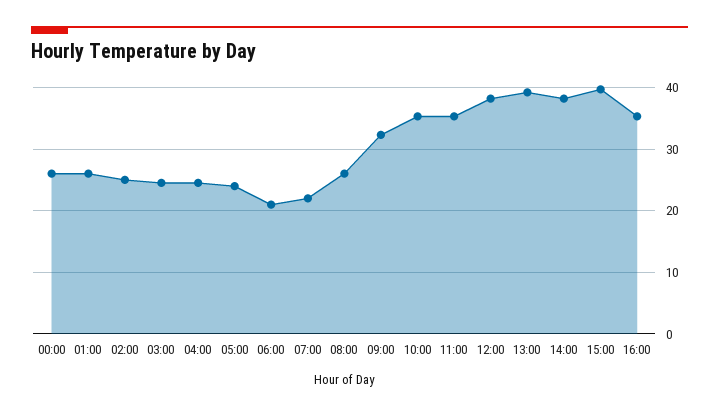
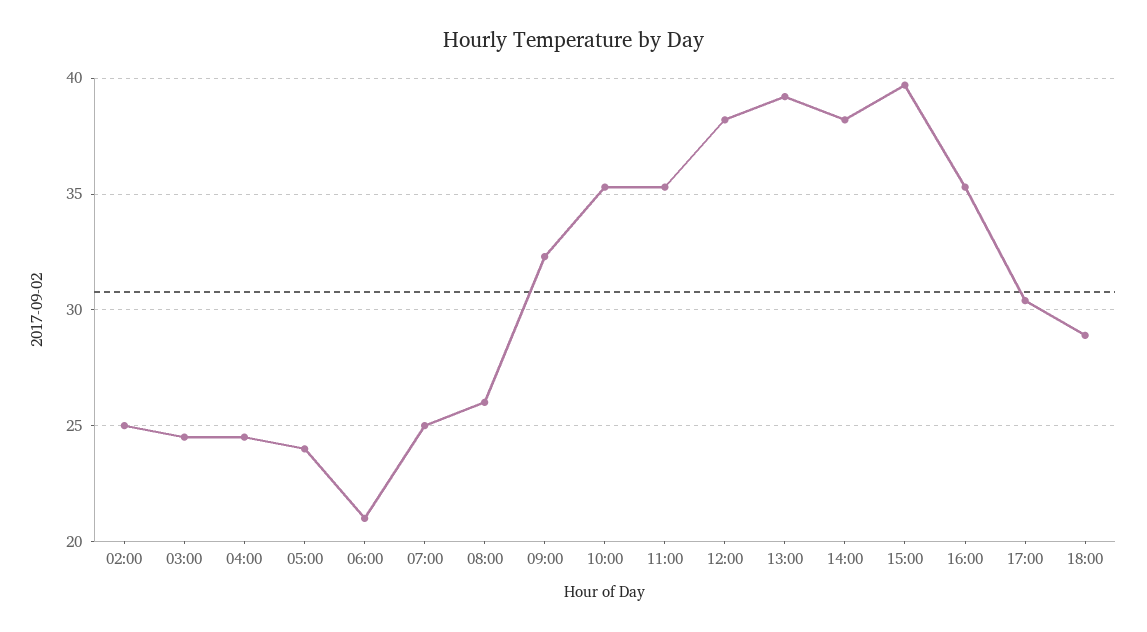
00:00: 26 -> none
01:00: 26 -> none
07:00: 22 -> 25
17:00: none -> 30.5
18:00: none -> 29

